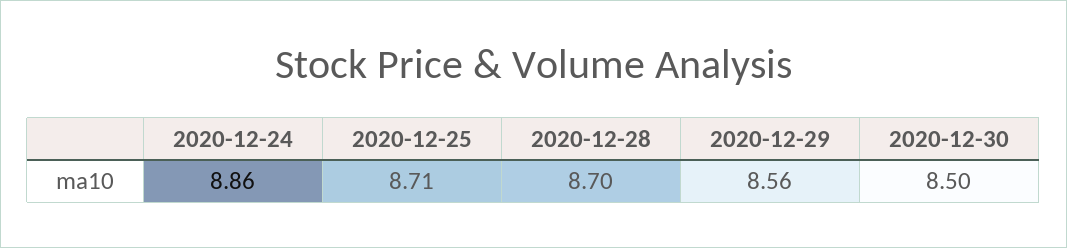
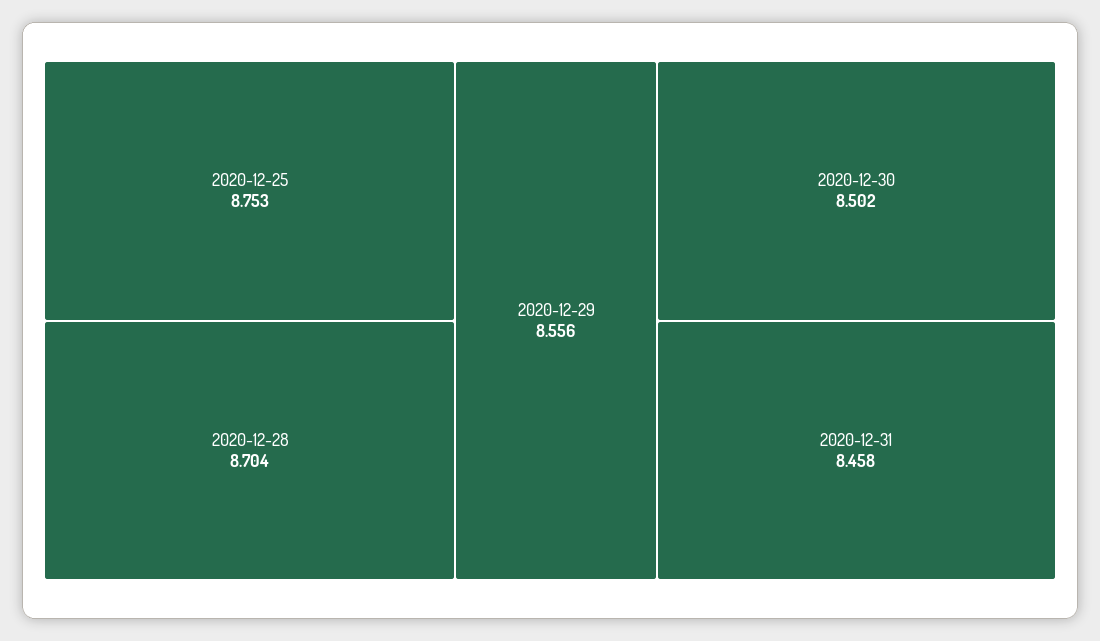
2020-12-24: 8.86 -> none
2020-12-25: 8.71 -> 8.753
2020-12-31: none -> 8.458

